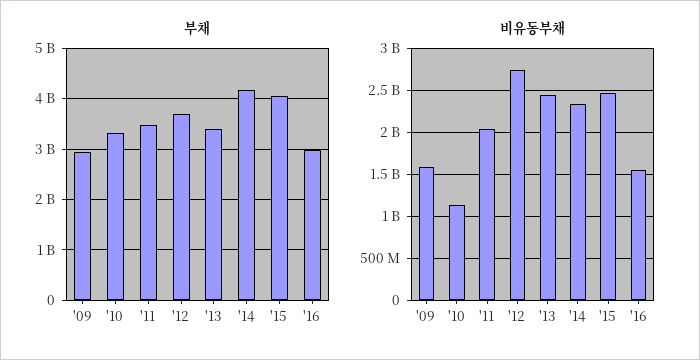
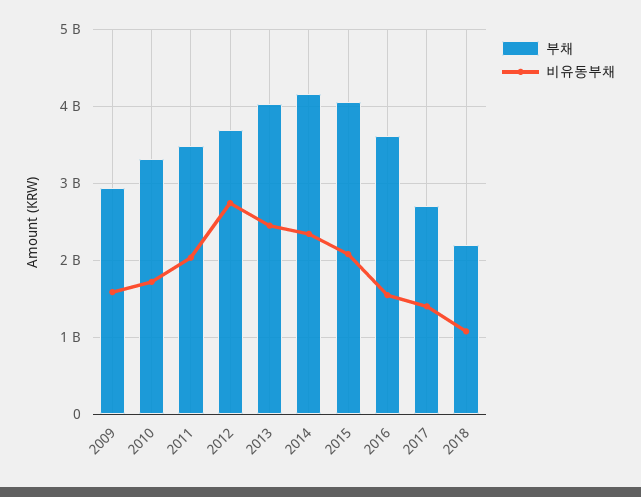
부채, '13: 3400000000 -> 4000000000
부채, '16: 3000000000 -> 3600000000
비유동부채, '10: 1100000000 -> 1700000000
비유동부채, '15: 2500000000 -> 2100000000
부채, 2017: none -> 2700000000
비유동부채, 2017: none -> 1400000000
부채, 2018: none -> 2200000000
비유동부채, 2018: none -> 1100000000

